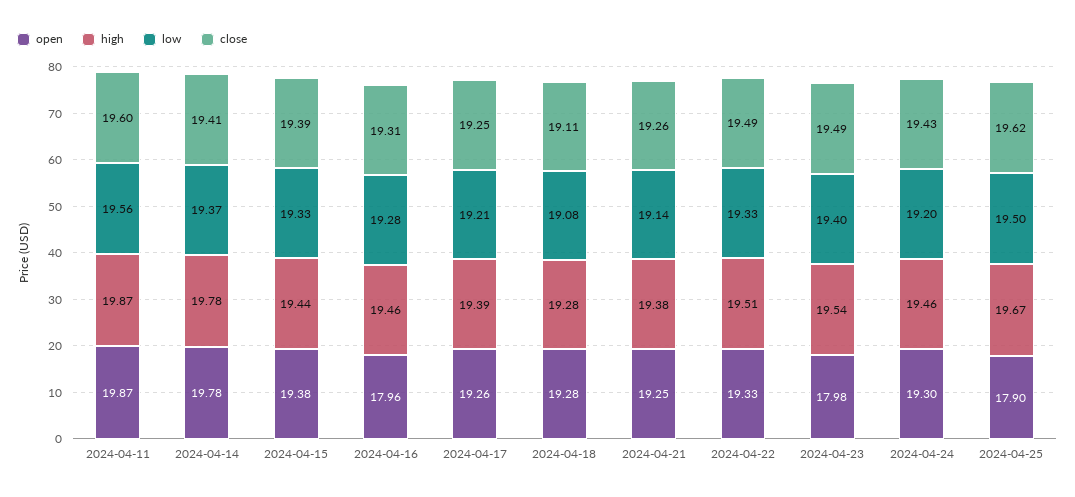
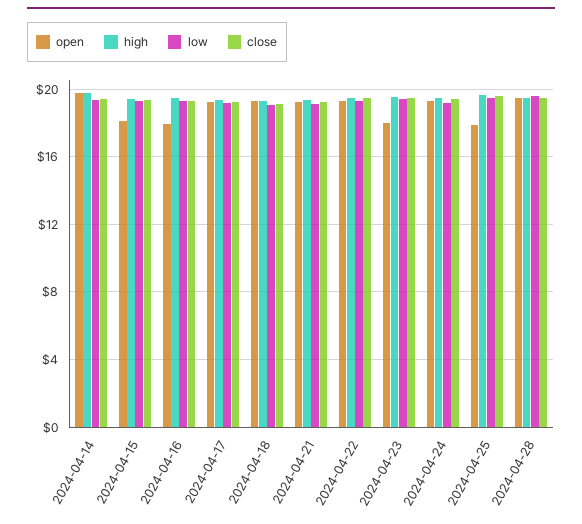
open, 2024-04-11: 19.87 -> none
high, 2024-04-11: 19.87 -> none
low, 2024-04-11: 19.56 -> none
close, 2024-04-11: 19.6 -> none
open, 2024-04-15: 19.38 -> 18
open, 2024-04-28: none -> 19.5
high, 2024-04-28: none -> 19.5
low, 2024-04-28: none -> 19.5
close, 2024-04-28: none -> 19.5

